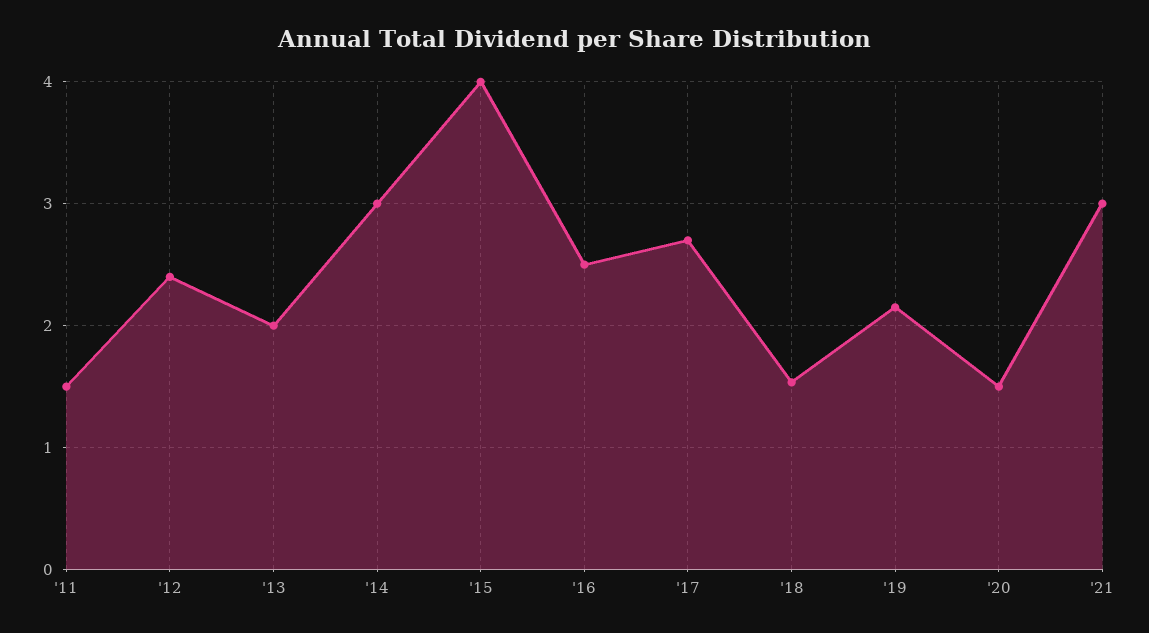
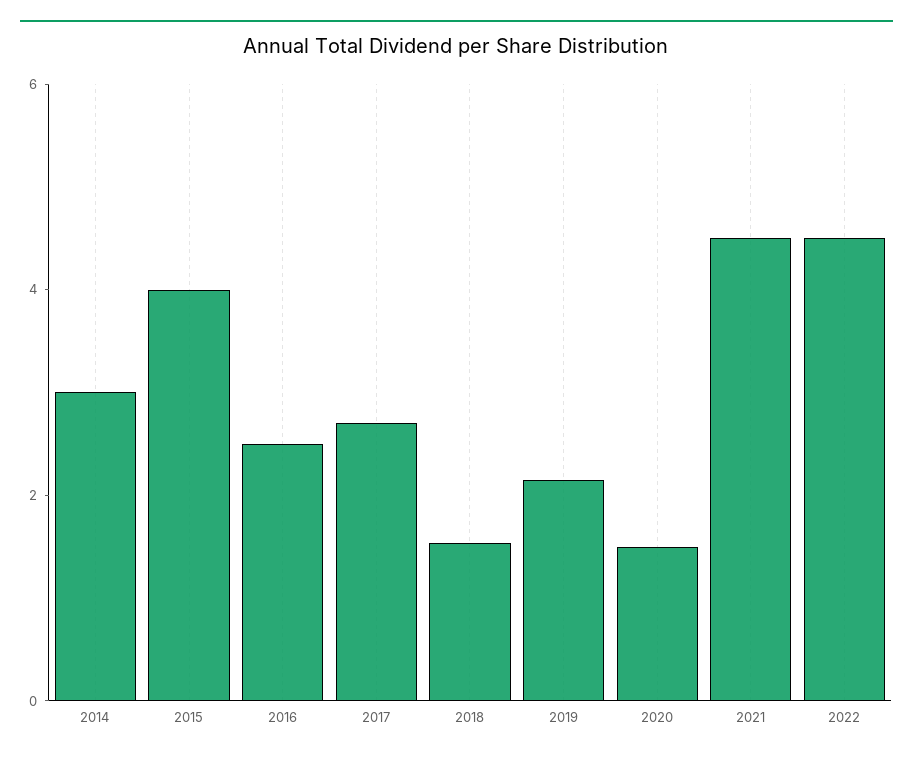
'11: 1.5 -> none
'12: 2.4 -> none
'13: 2 -> none
'21: 3 -> 4.5
2022: none -> 4.5

